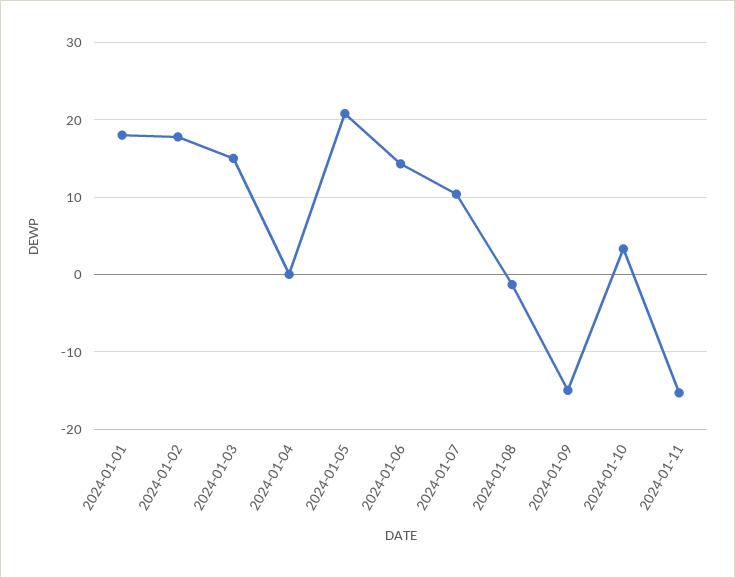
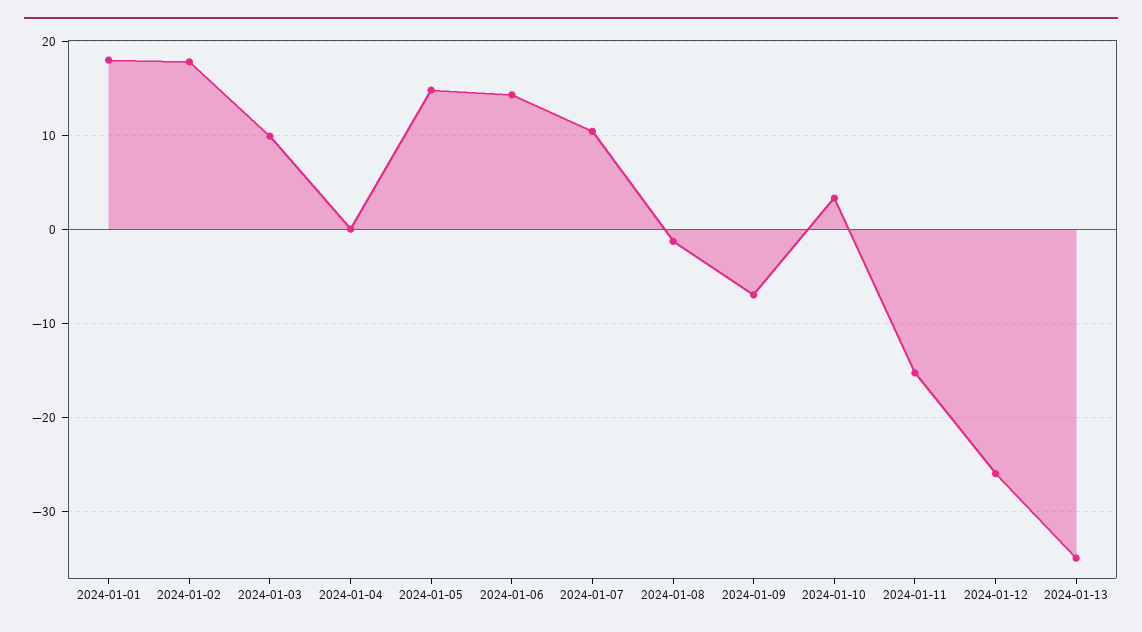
2024-01-03: 15 -> 10
2024-01-05: 21 -> 15
2024-01-09: -15 -> -7
2024-01-12: none -> -26
2024-01-13: none -> -35

